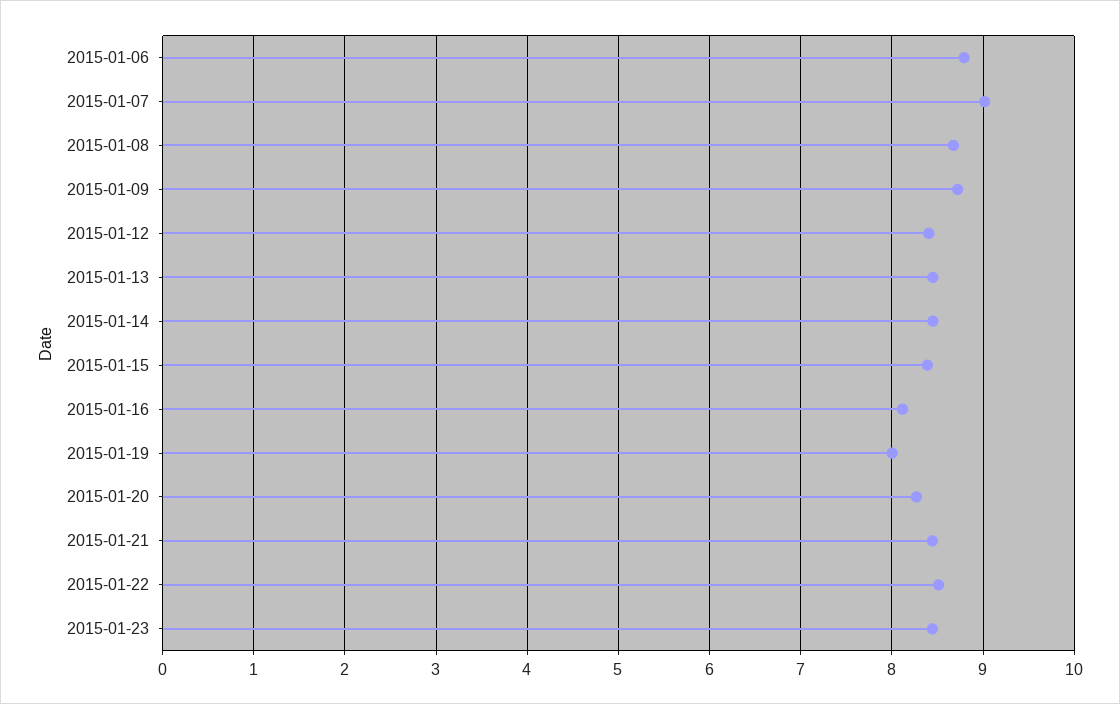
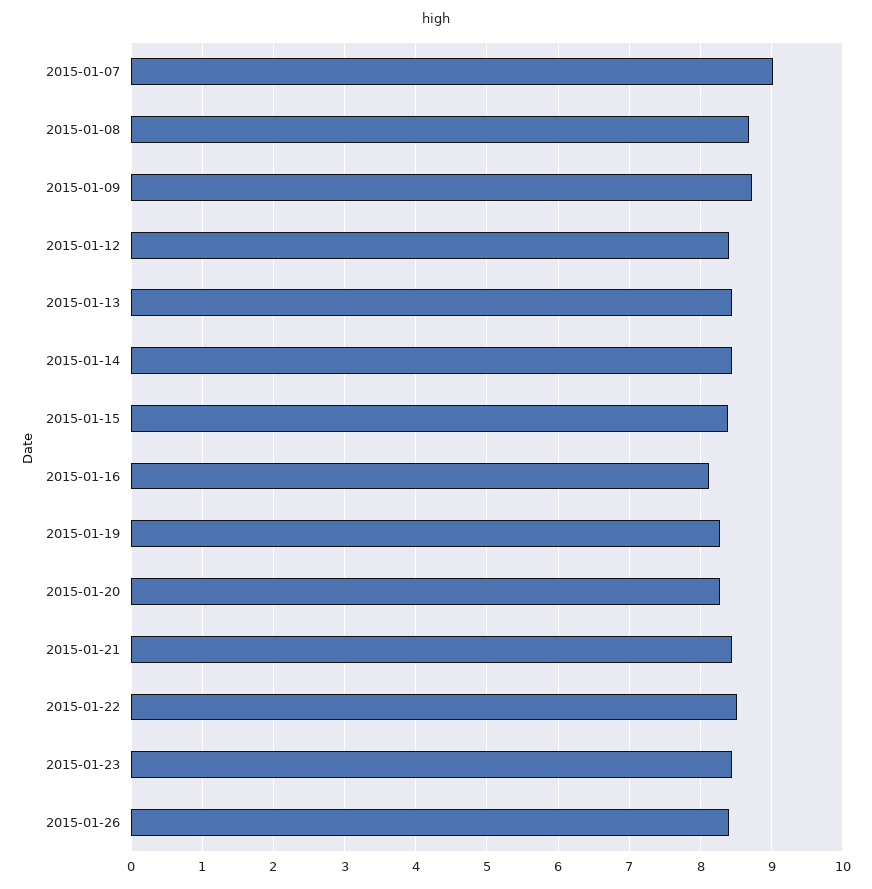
2015-01-06: 8.8 -> none
2015-01-19: 8 -> 8.3
2015-01-26: none -> 8.4

